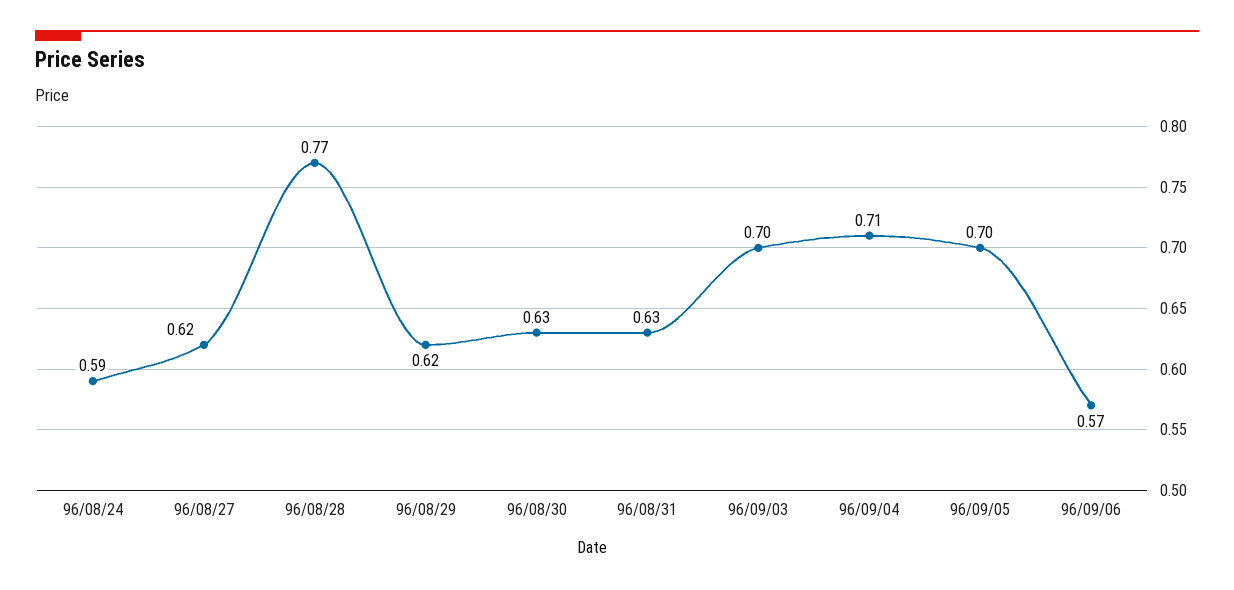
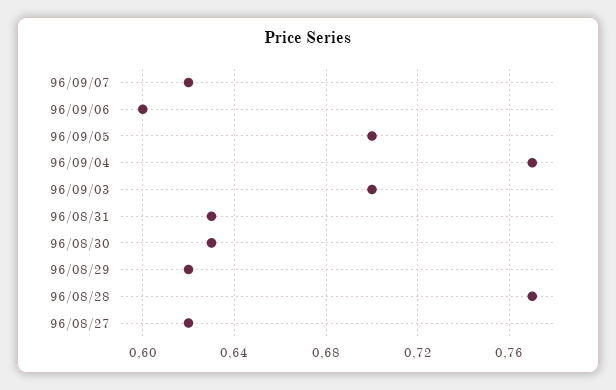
96/08/24: 0.59 -> none
96/09/04: 0.71 -> 0.77
96/09/06: 0.57 -> 0.6
96/09/07: none -> 0.62

